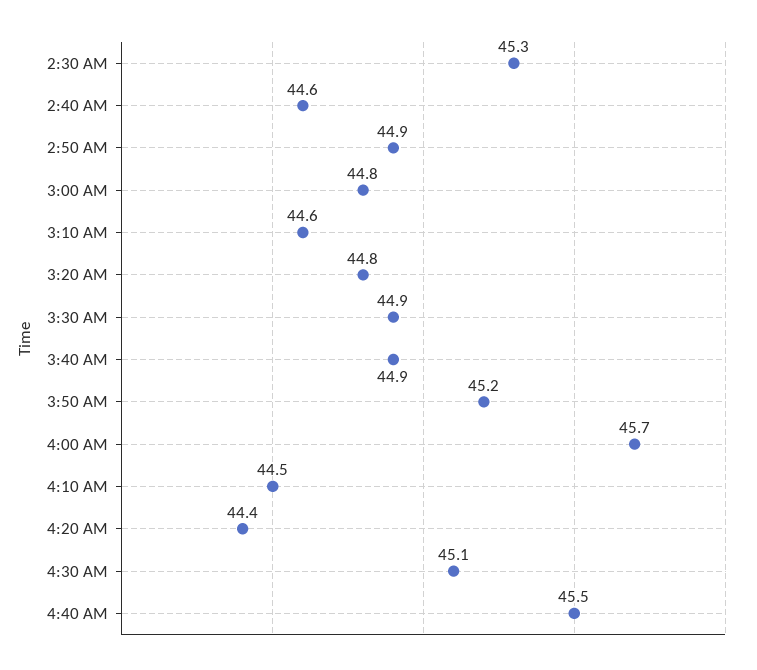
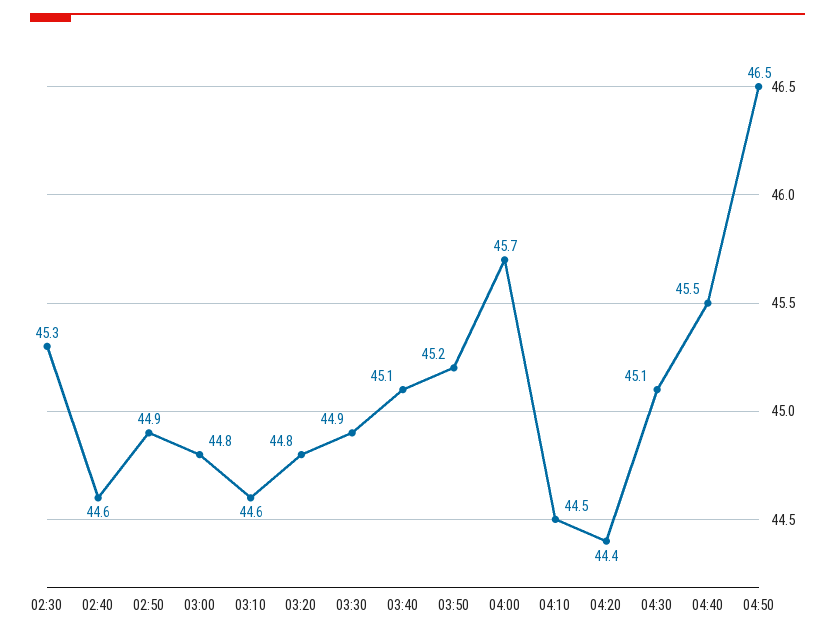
3:40 AM: 44.9 -> 45.1
04:50: none -> 46.5

